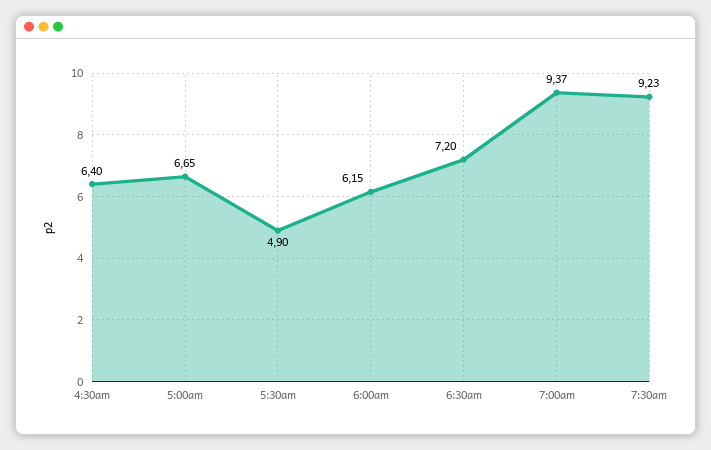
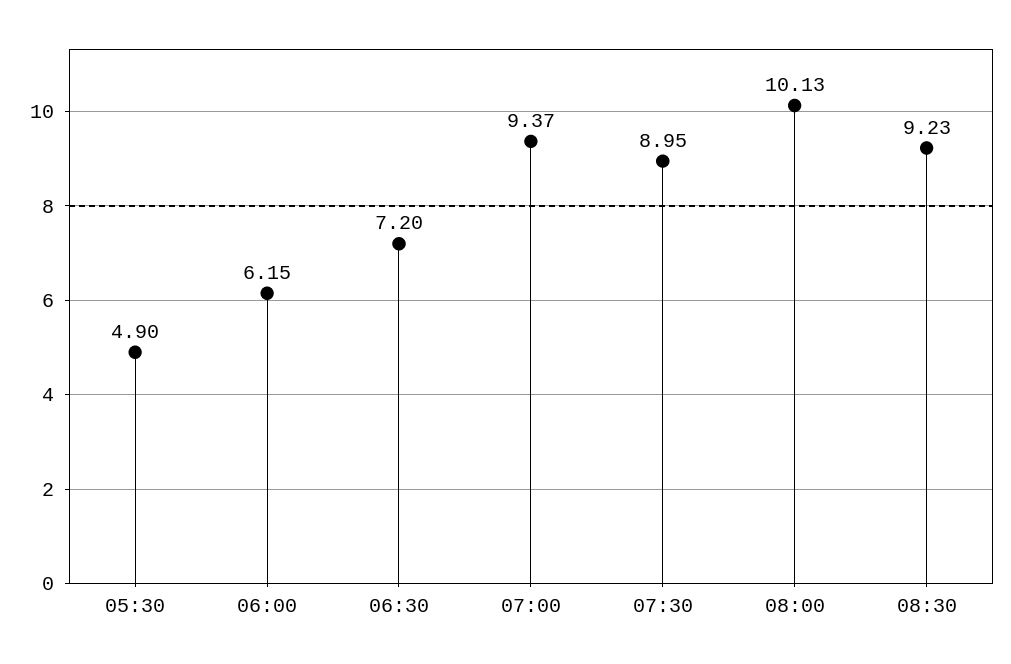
4:30am: 6.4 -> none
5:00am: 6.65 -> none
7:30am: 9.23 -> 8.95
08:00: none -> 10.13
08:30: none -> 9.23

